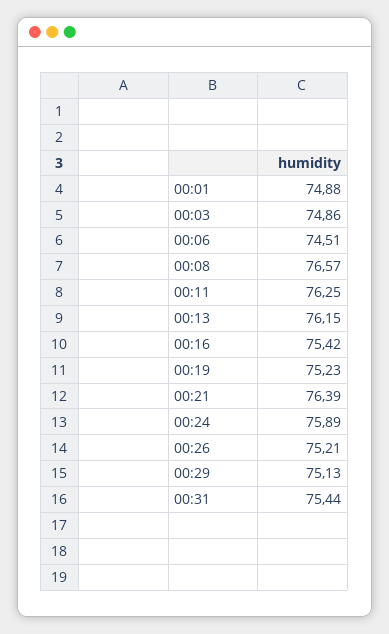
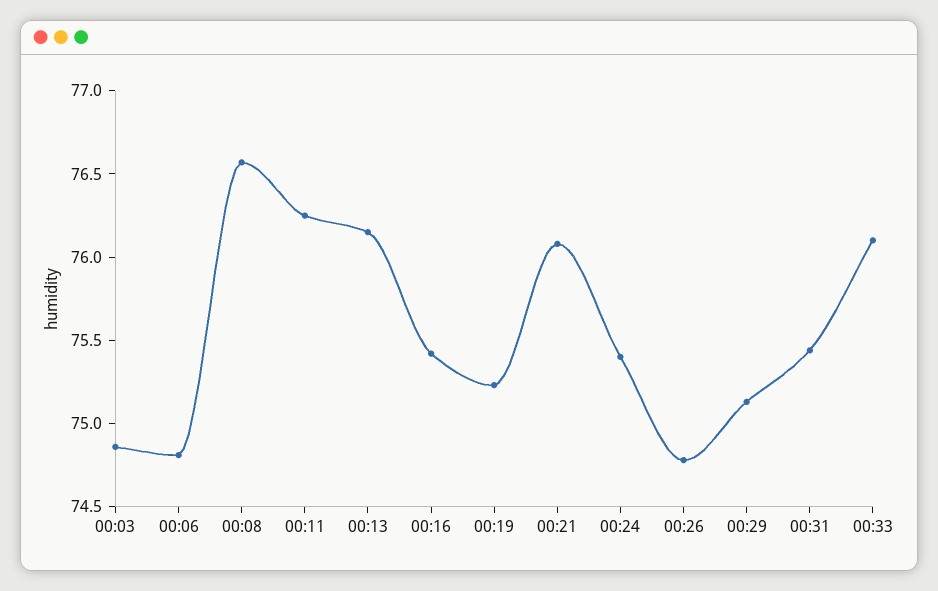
00:01: 74.88 -> none
00:06: 74.51 -> 74.8
00:21: 76.39 -> 76.1
00:24: 75.89 -> 75.4
00:26: 75.21 -> 74.8
00:33: none -> 76.1

